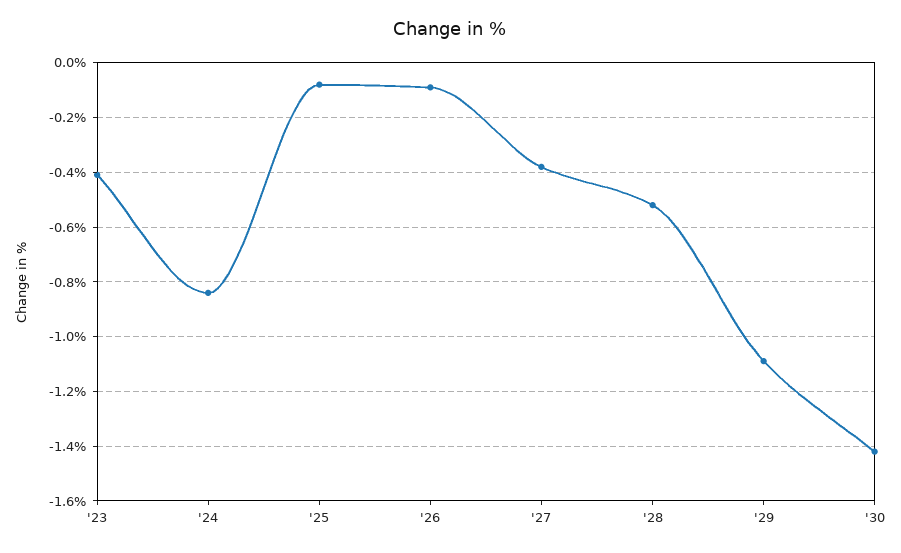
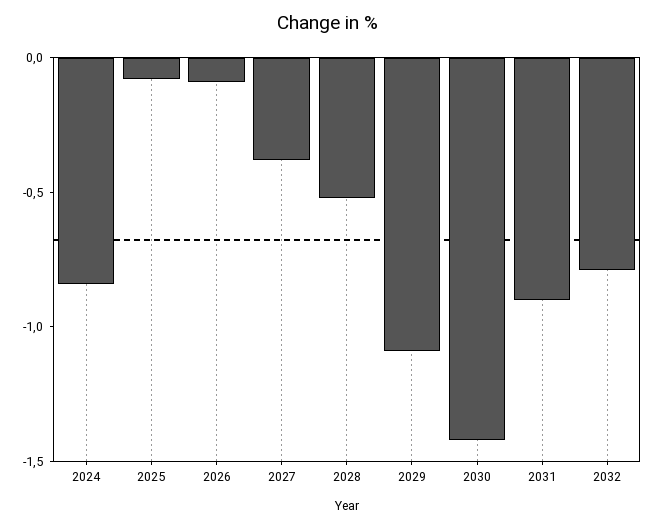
'23: -0.4 -> none
2031: none -> -0.9
2032: none -> -0.8

